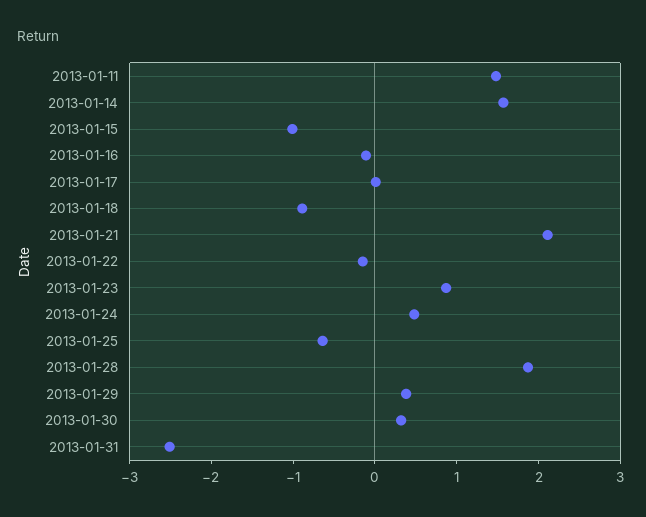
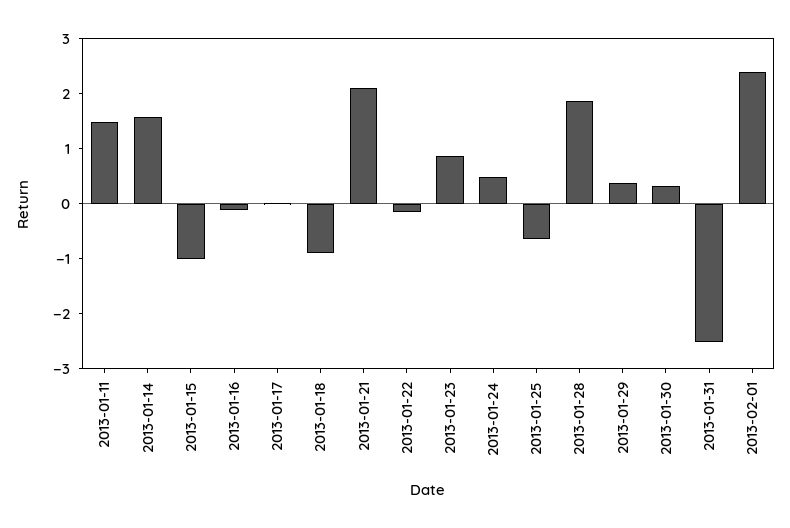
2013-02-01: none -> 2.4

